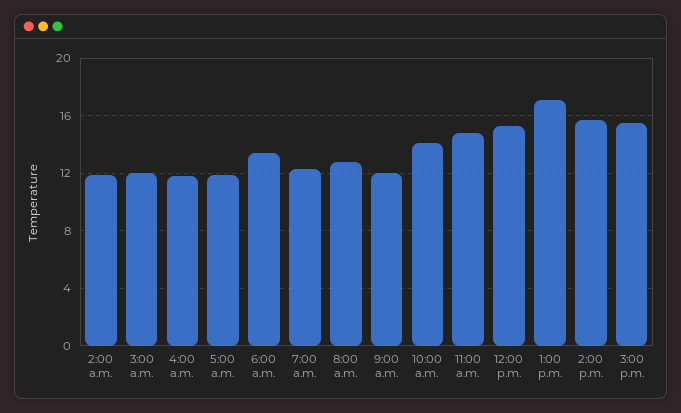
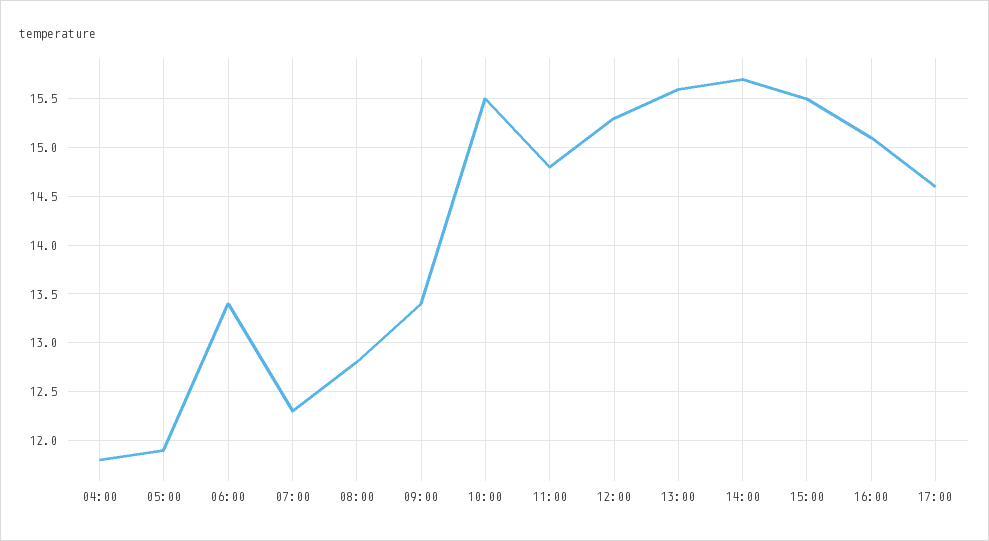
2:00 a.m.: 12 -> none
3:00 a.m.: 12 -> none
9:00 a.m.: 12 -> 13.4
10:00 a.m.: 14 -> 15.5
1:00 p.m.: 17 -> 15.6
16:00: none -> 15.1
17:00: none -> 14.6

